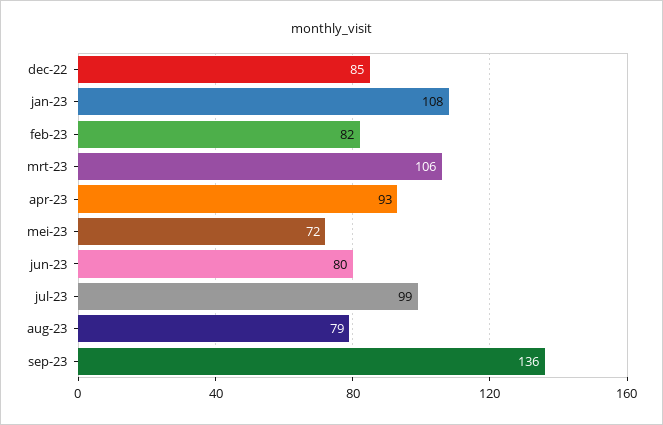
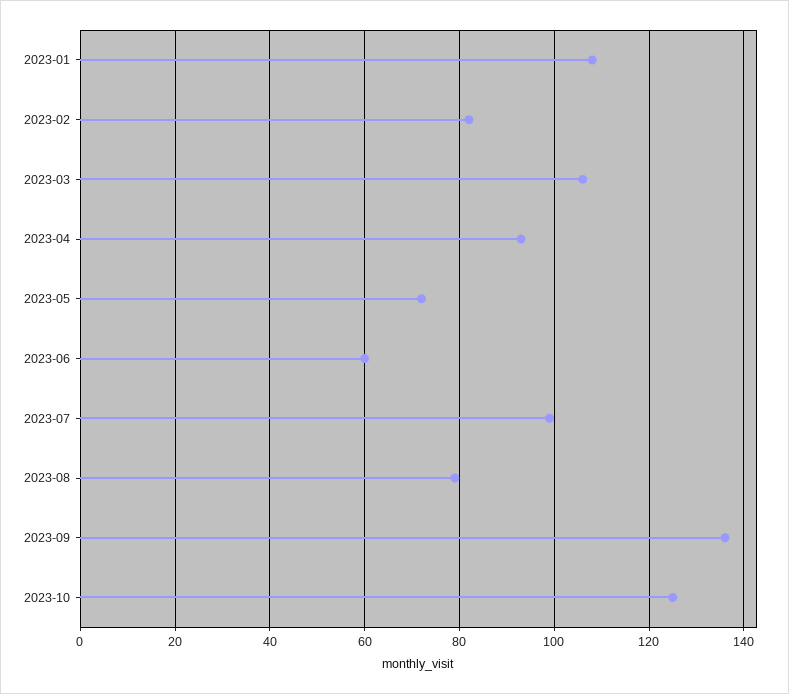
dec-22: 85 -> none
jun-23: 80 -> 60
2023-10: none -> 125

